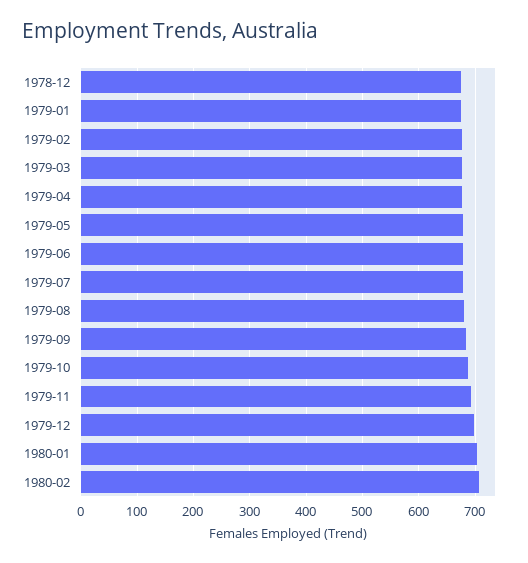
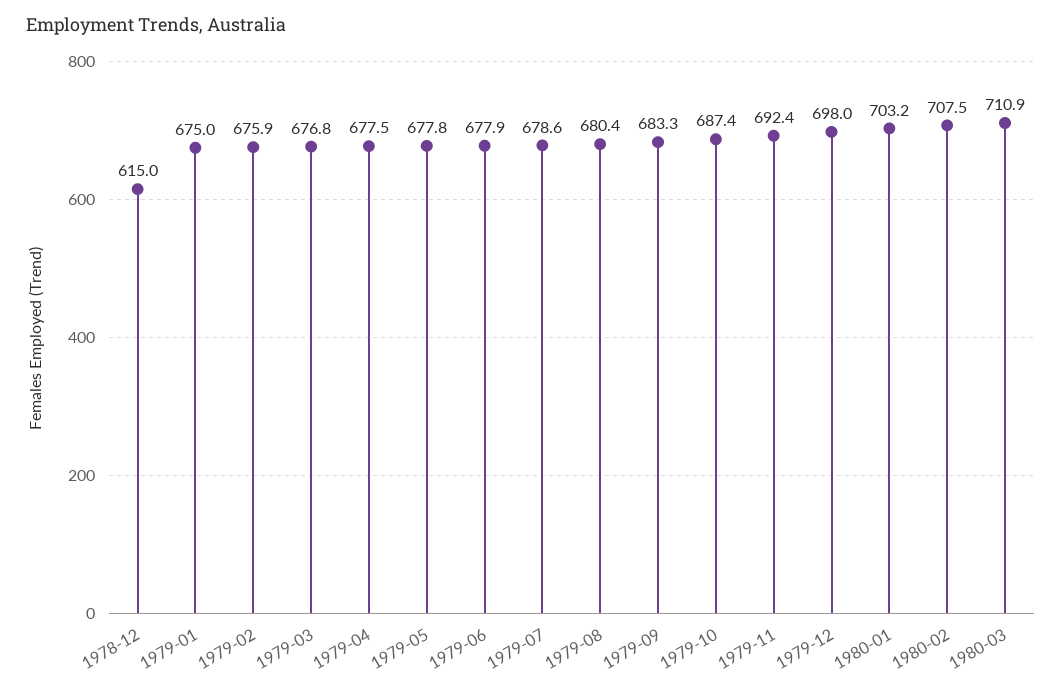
1978-12: 680 -> 615
1980-03: none -> 710.9

